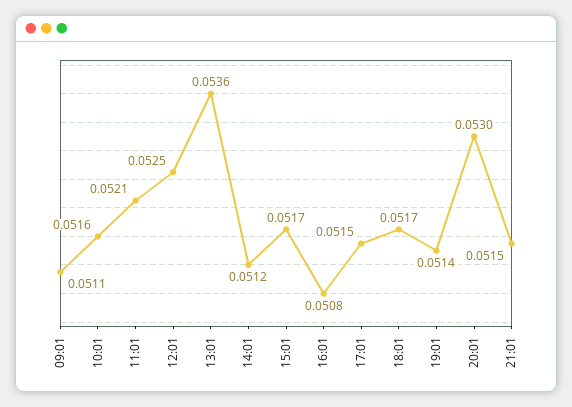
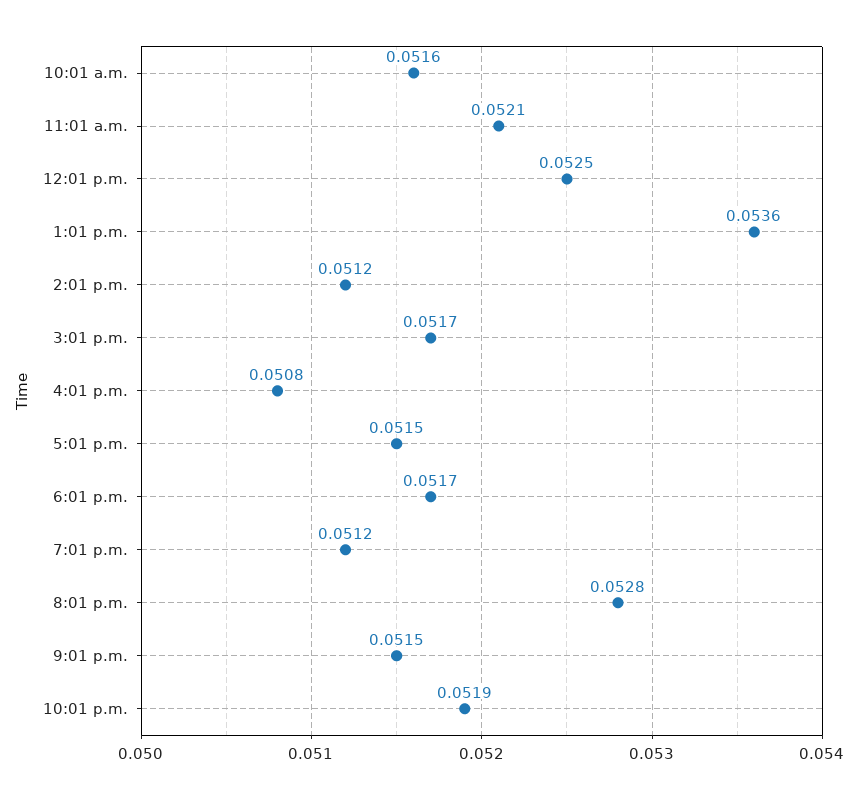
09:01: 0.0511 -> none
19:01: 0.0514 -> 0.0512
20:01: 0.053 -> 0.0528
10:01 p.m.: none -> 0.0519

